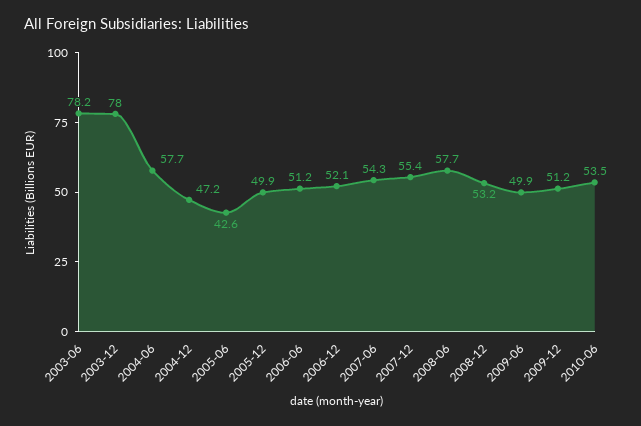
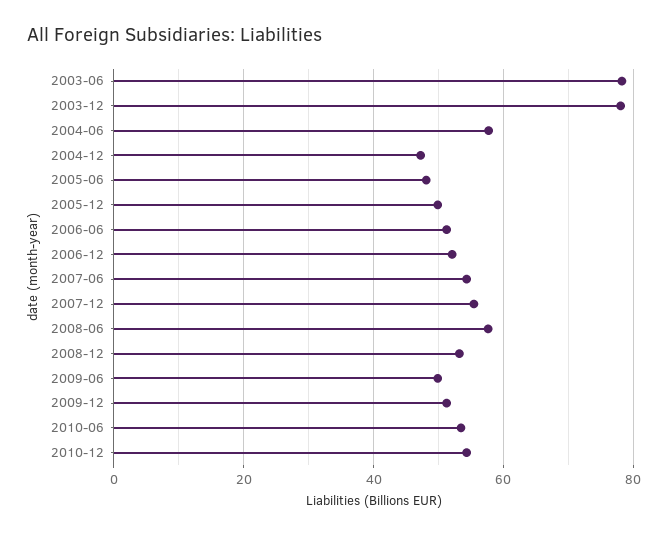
2005-06: 42.6 -> 48
2010-12: none -> 54

